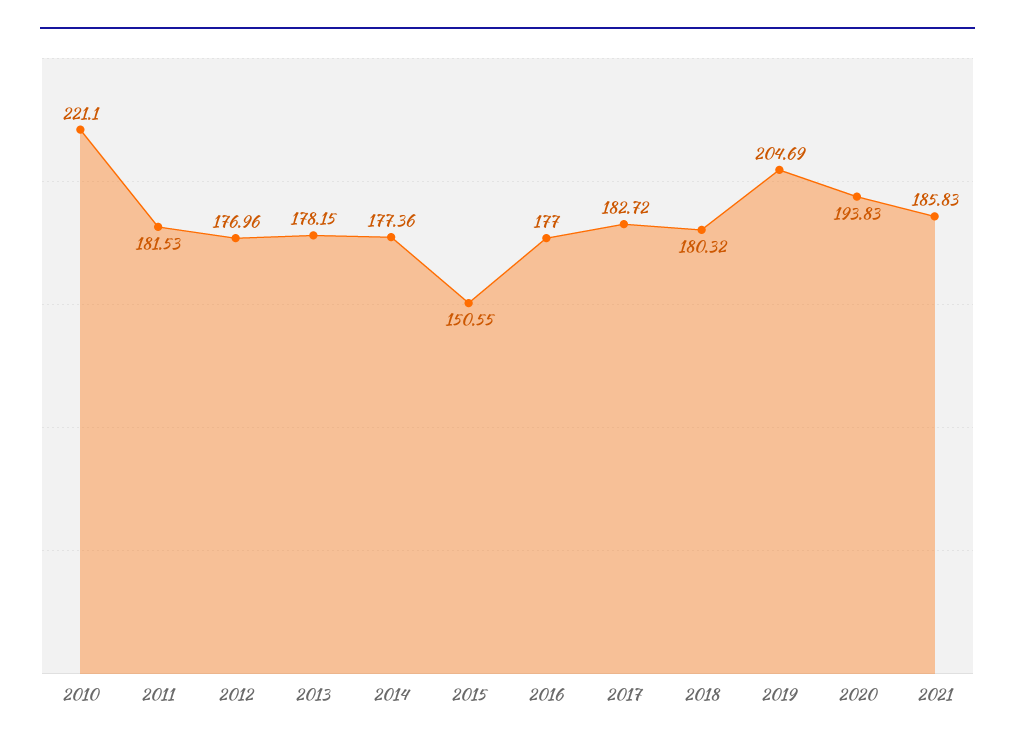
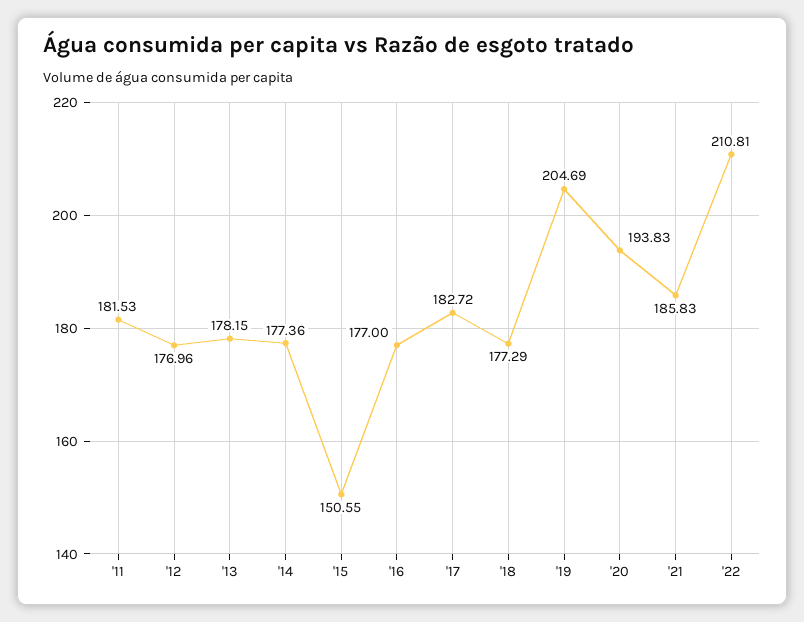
2010: 221.1 -> none
2018: 180.32 -> 177.29
'22: none -> 210.81

